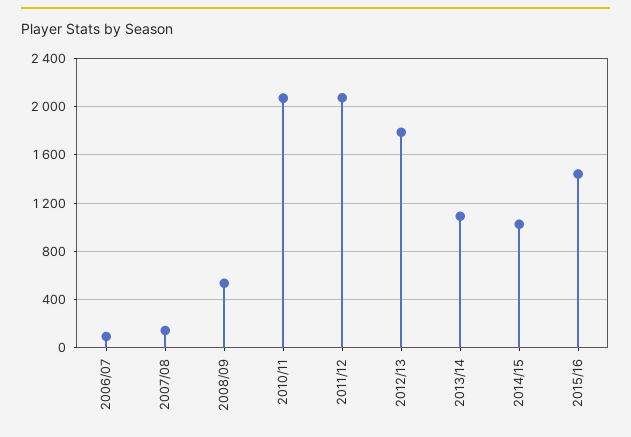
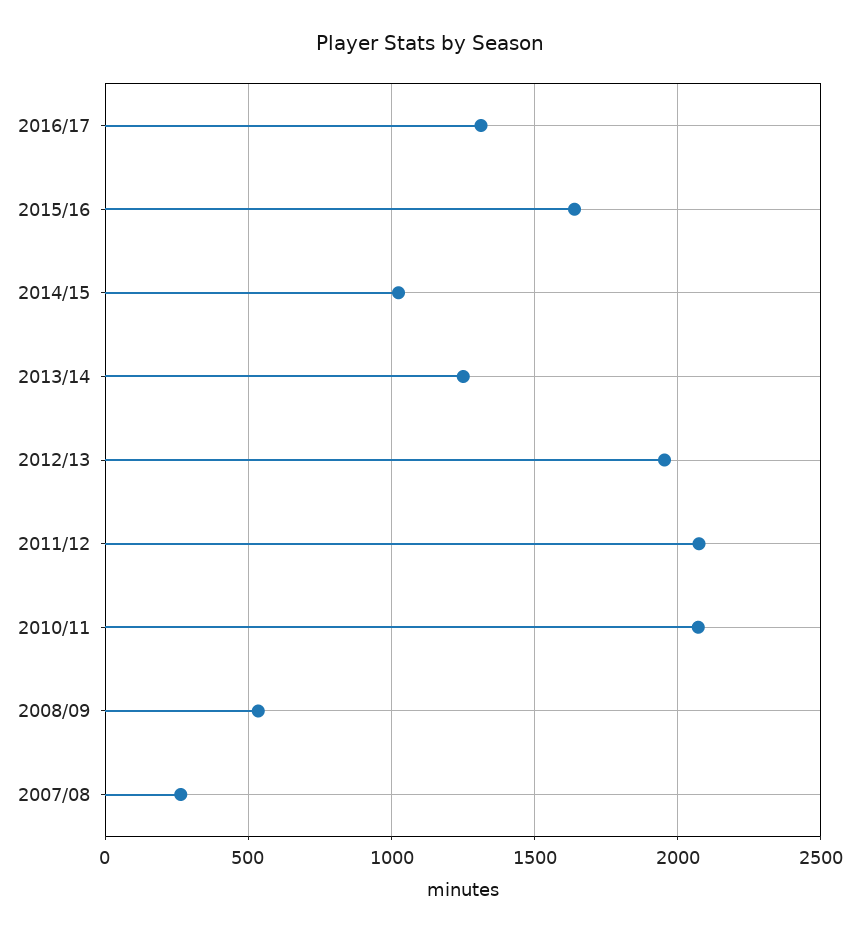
2006/07: 100 -> none
2007/08: 150 -> 250
2012/13: 1800 -> 1950
2013/14: 1100 -> 1250
2015/16: 1450 -> 1650
2016/17: none -> 1300

